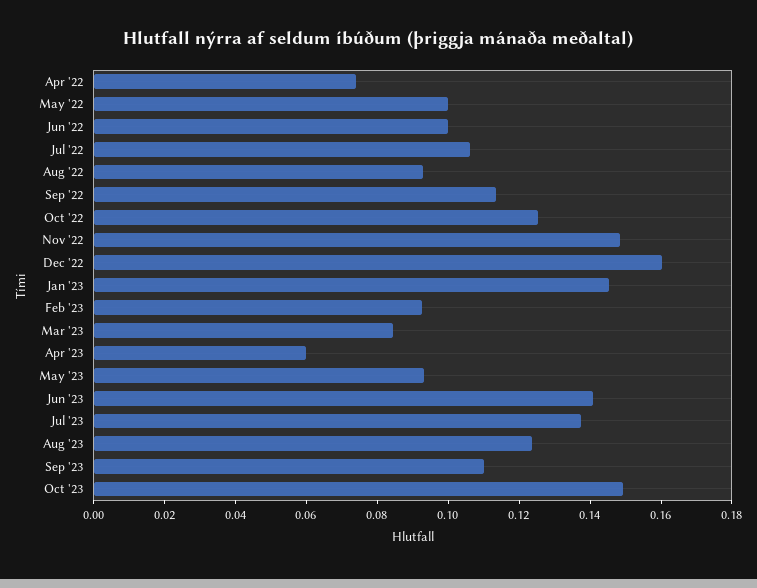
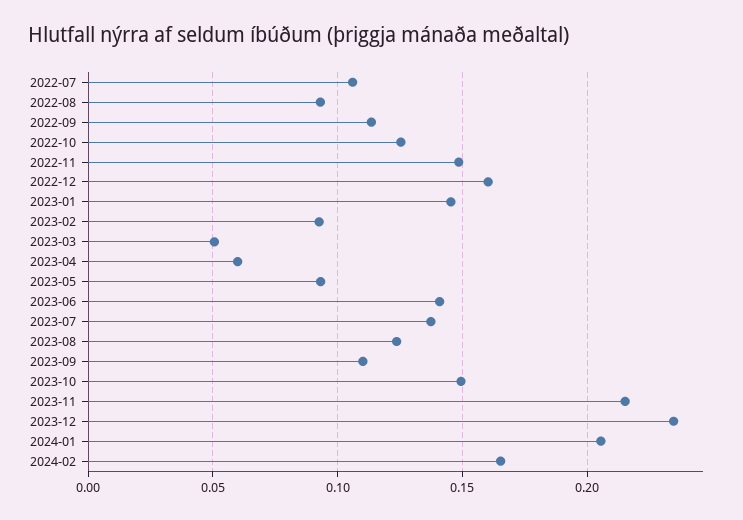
Apr '22: 0.075 -> none
May '22: 0.1 -> none
Jun '22: 0.1 -> none
Mar '23: 0.085 -> 0.05
2023-11: none -> 0.215
2023-12: none -> 0.235
2024-01: none -> 0.205
2024-02: none -> 0.165

